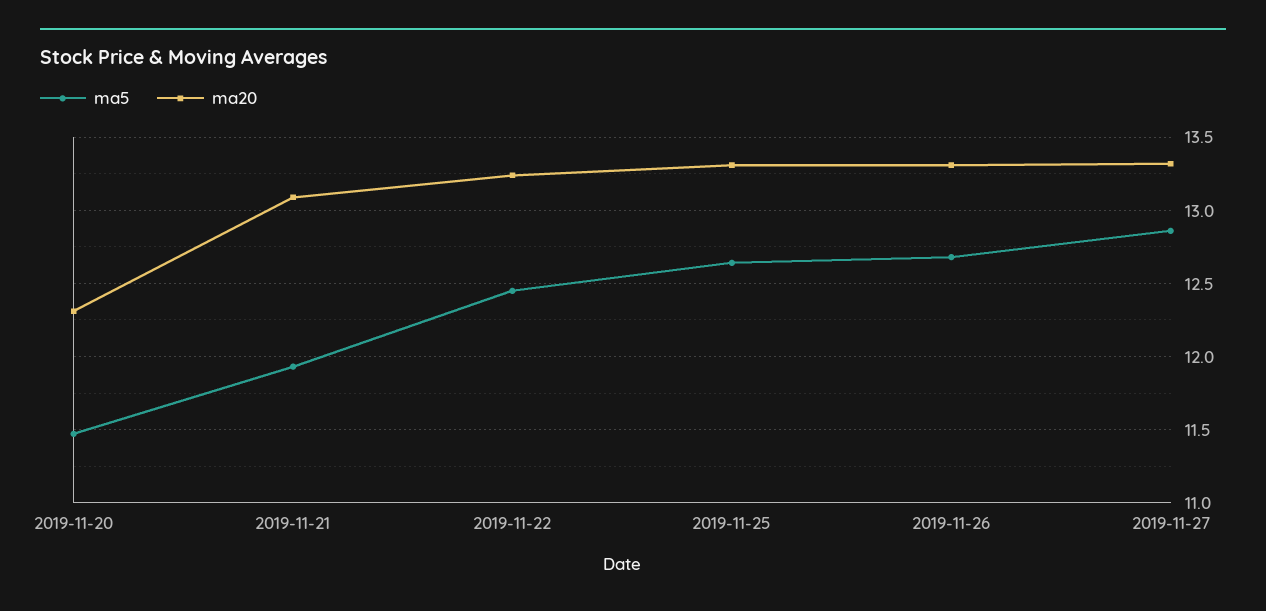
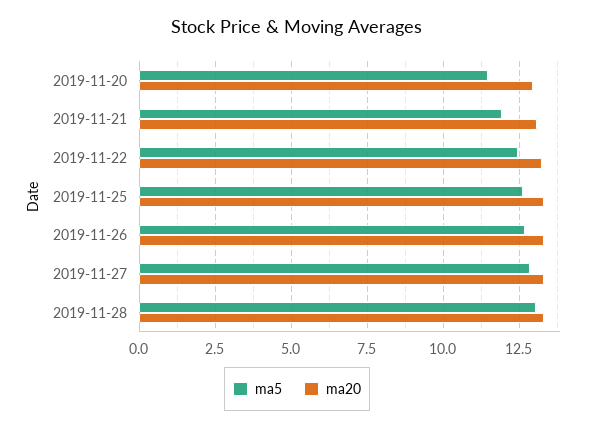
ma20, 2019-11-20: 12.3 -> 13
ma5, 2019-11-28: none -> 13
ma20, 2019-11-28: none -> 13.25

